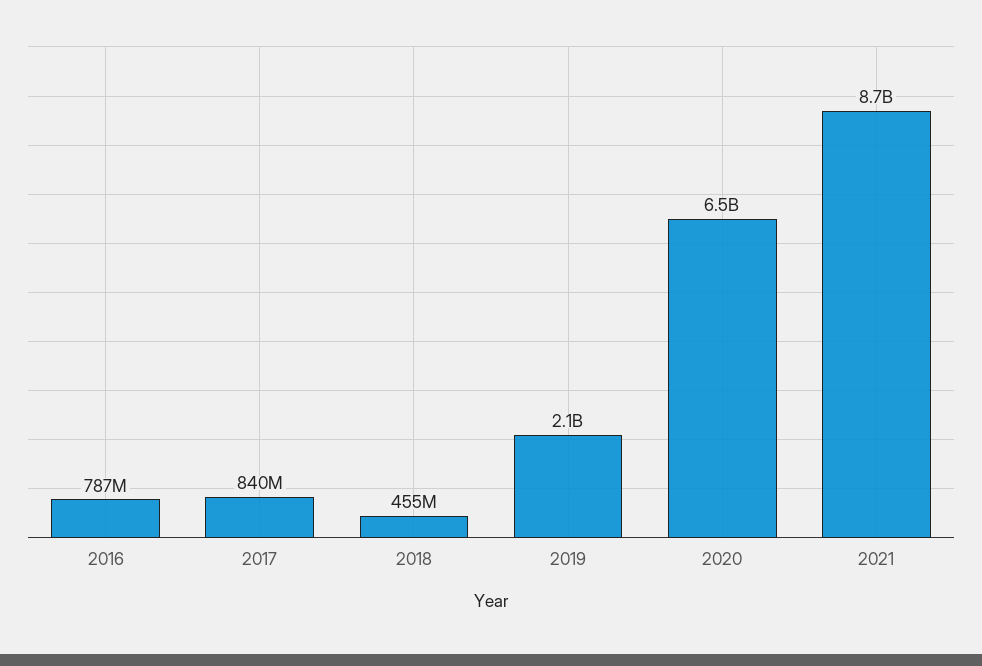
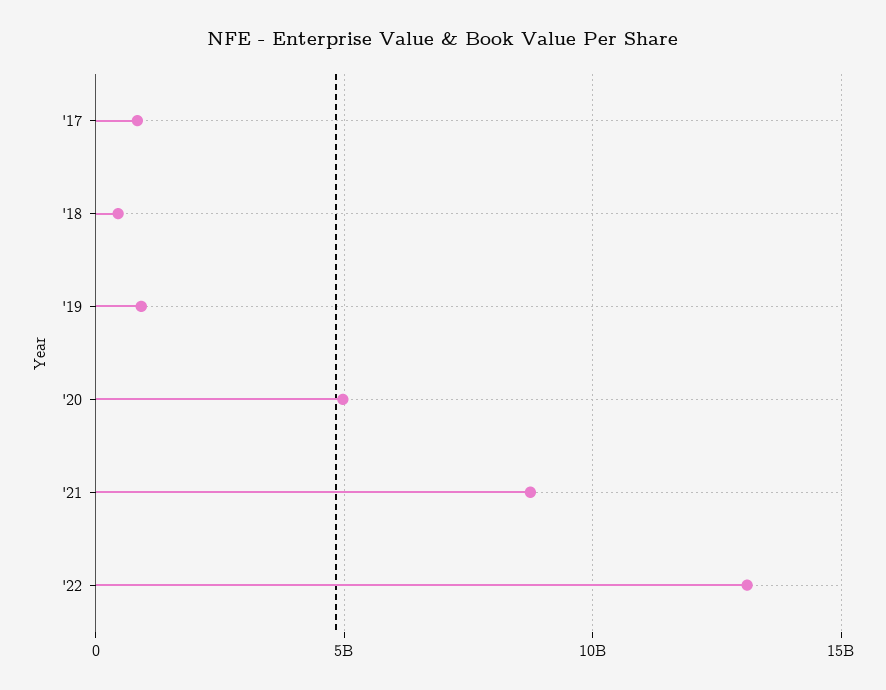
2016: 787000000 -> none
2019: 2100000000 -> 1000000000
2020: 6500000000 -> 5000000000
'22: none -> 13000000000

